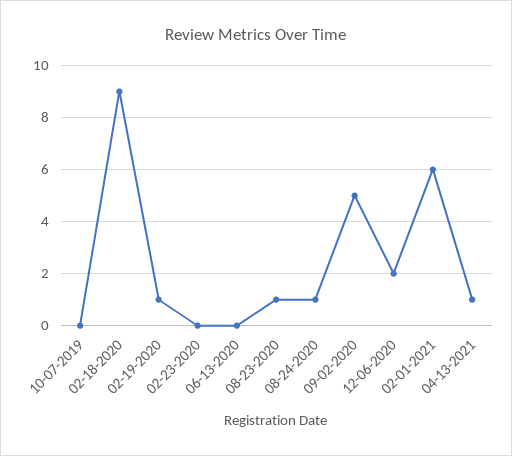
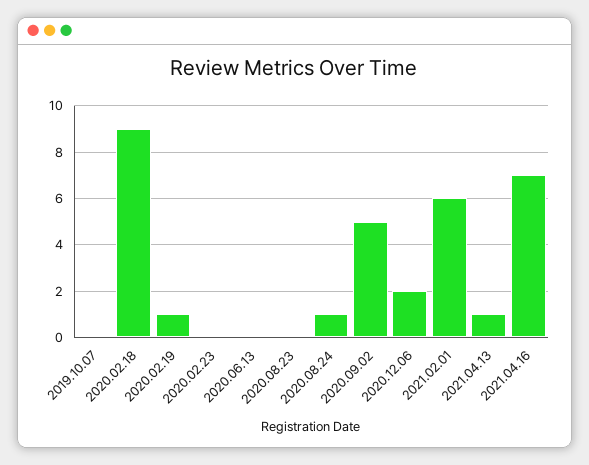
08-23-2020: 1 -> 0
2021.04.16: none -> 7

